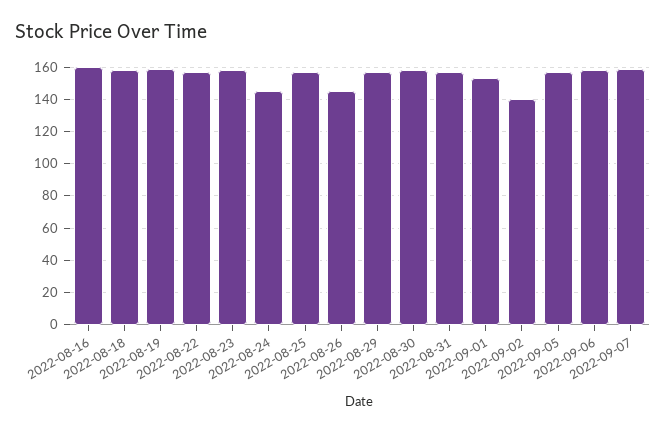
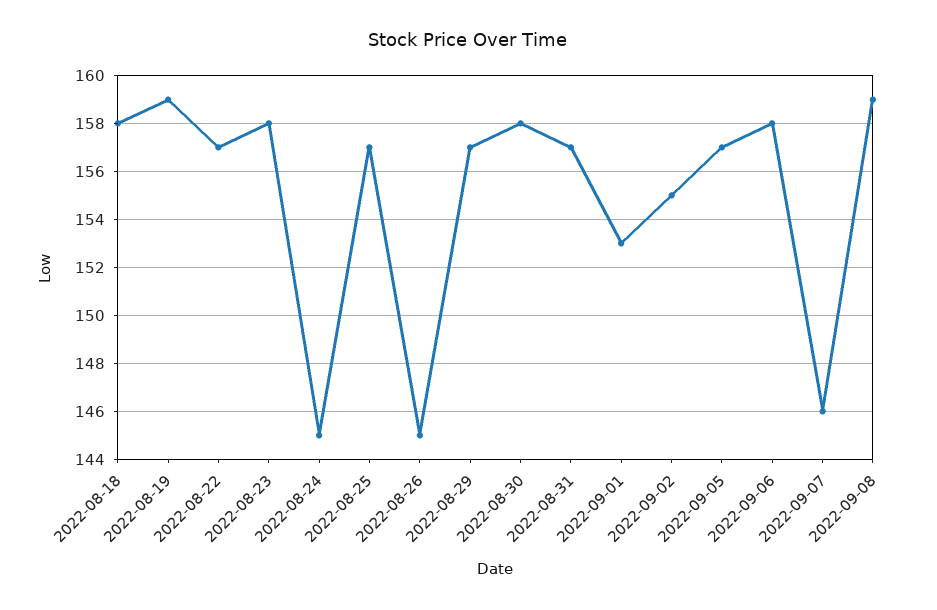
2022-08-16: 160 -> none
2022-09-02: 140 -> 155
2022-09-07: 160 -> 146
2022-09-08: none -> 159

